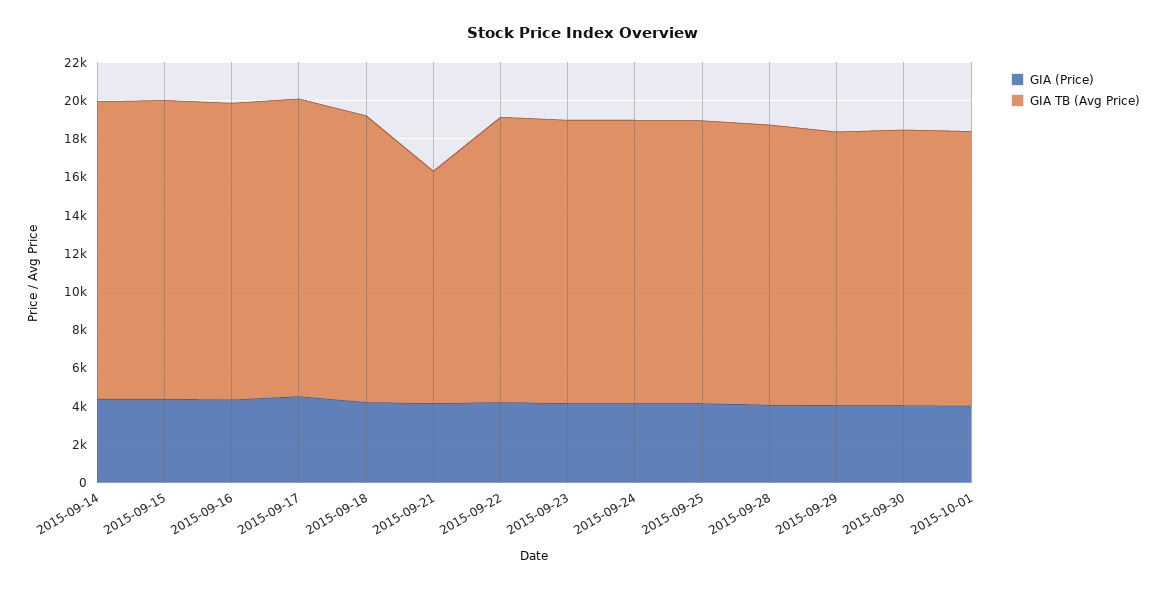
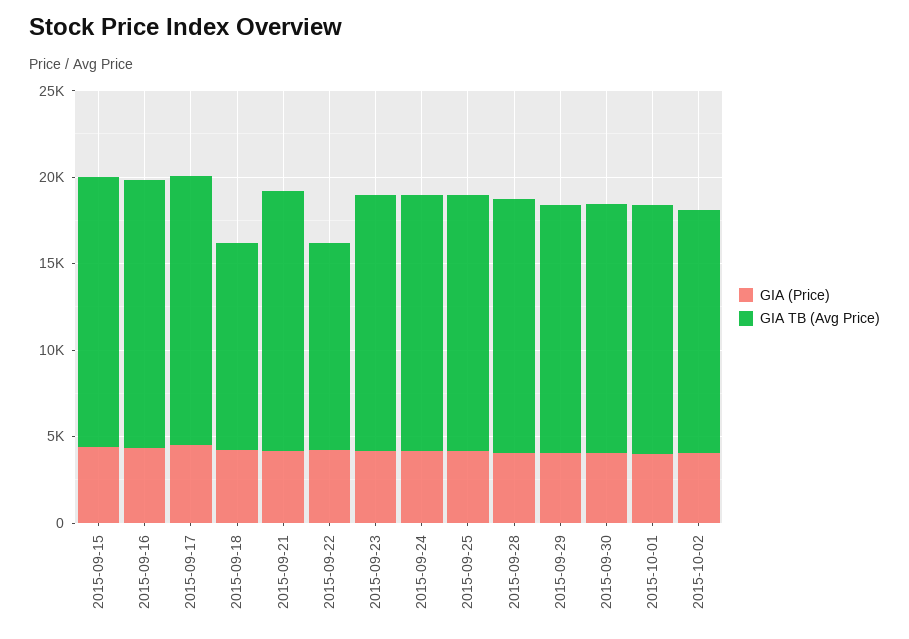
GIA (Price), 2015-09-14: 4500 -> none
GIA TB (Avg Price), 2015-09-14: 15500 -> none
GIA TB (Avg Price), 2015-09-18: 15000 -> 12000
GIA TB (Avg Price), 2015-09-21: 12000 -> 15000
GIA TB (Avg Price), 2015-09-22: 15000 -> 12000
GIA (Price), 2015-10-02: none -> 4000
GIA TB (Avg Price), 2015-10-02: none -> 14000

